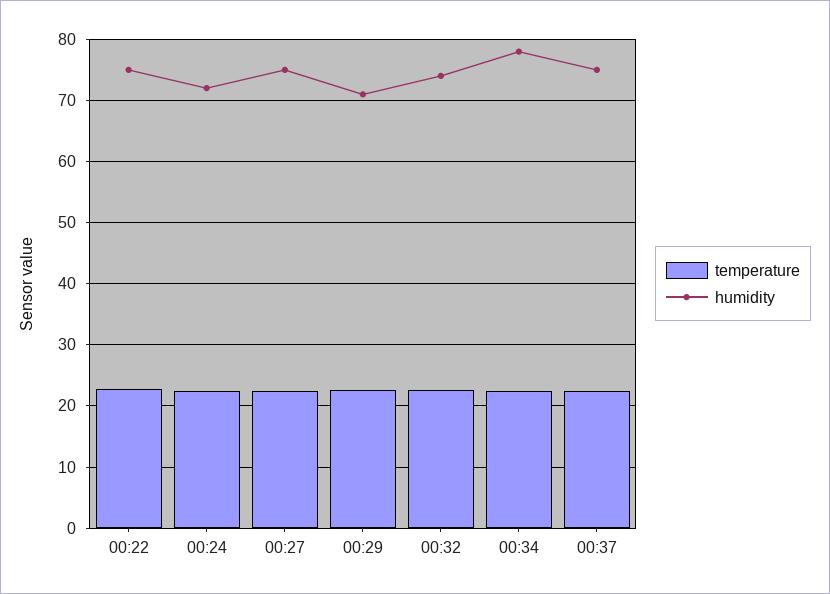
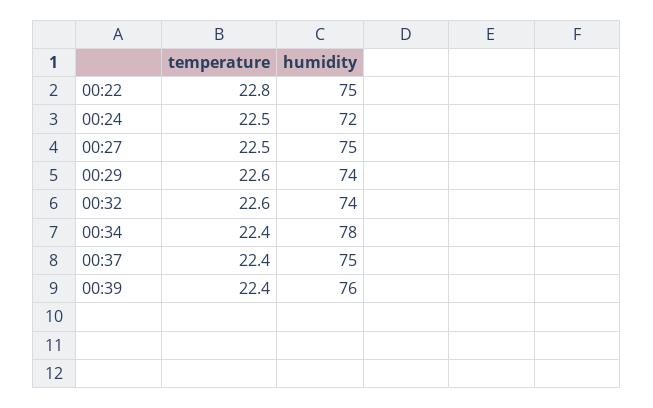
humidity, 00:29: 71 -> 74
temperature, 00:39: none -> 22.4
humidity, 00:39: none -> 76

